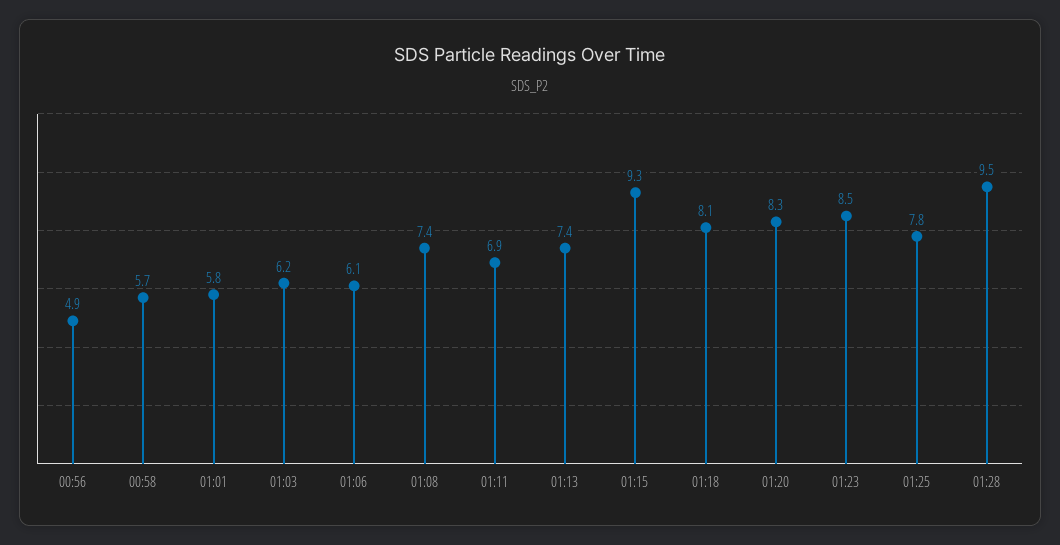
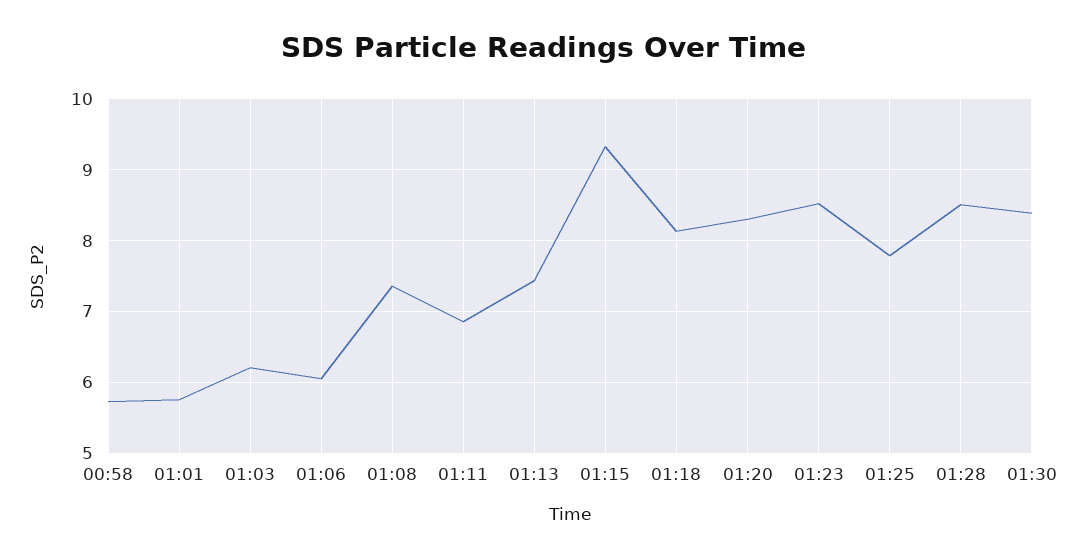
00:56: 4.9 -> none
01:28: 9.5 -> 8.5
01:30: none -> 8.4

